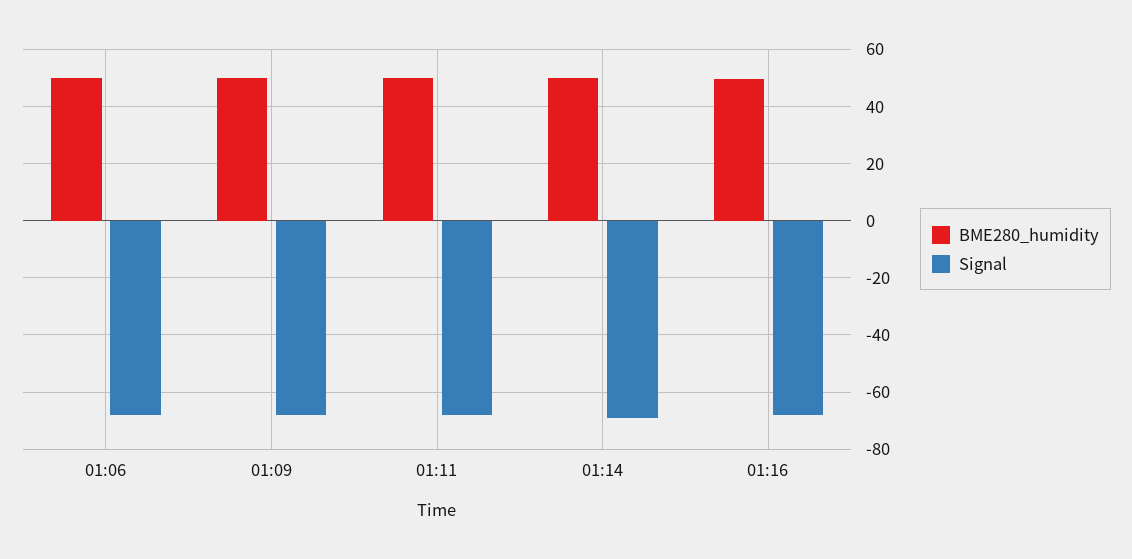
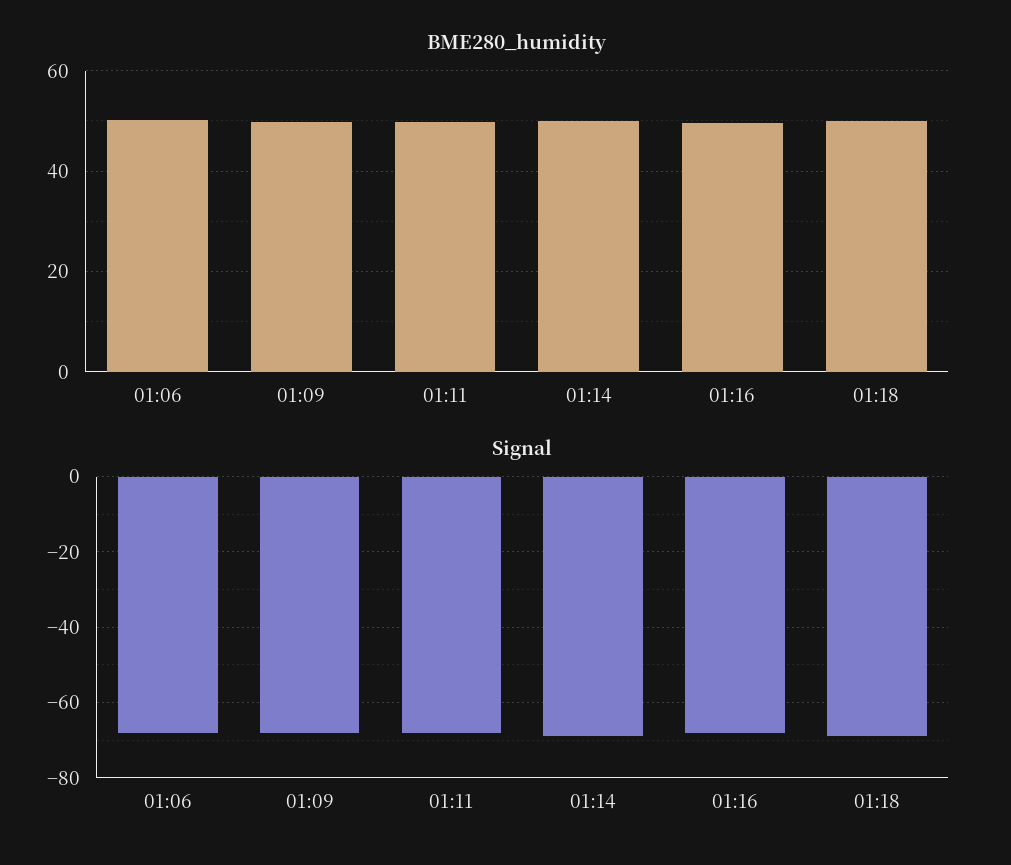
BME280_humidity, 01:18: none -> 50
Signal, 01:18: none -> -70

